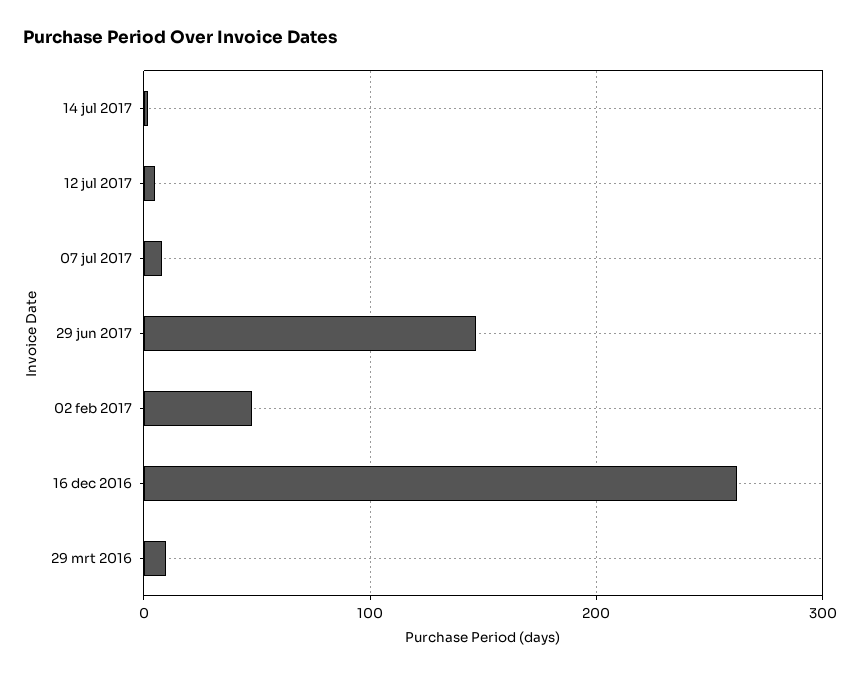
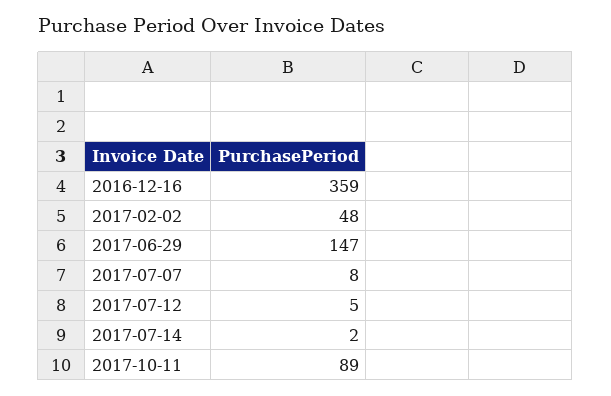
16 dec 2016: 260 -> 359
29 mrt 2016: 10 -> none
2017-10-11: none -> 89

